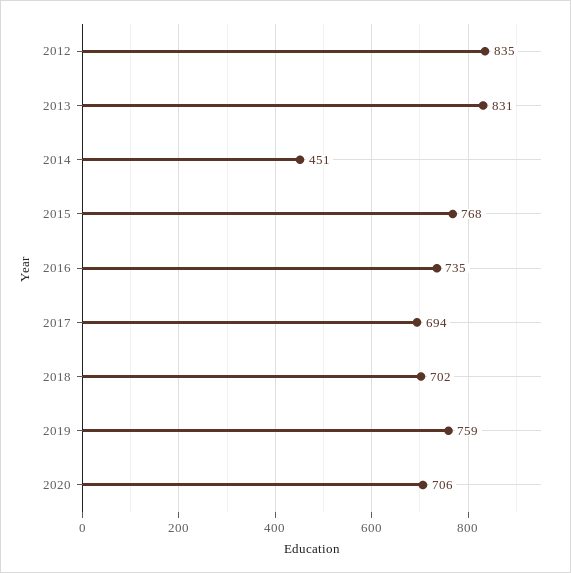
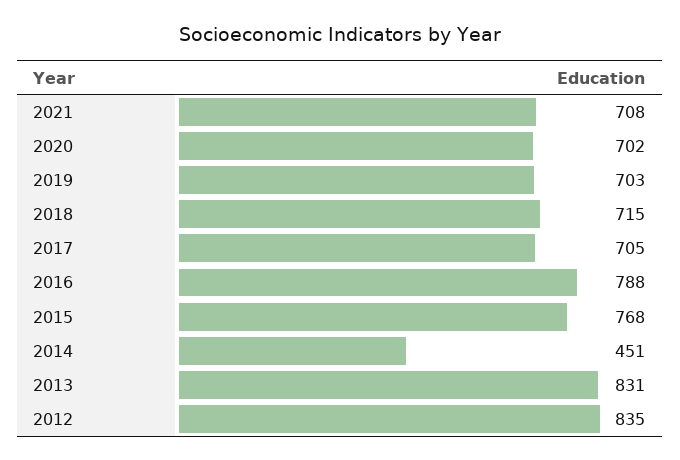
2016: 735 -> 788
2017: 694 -> 705
2018: 702 -> 715
2019: 759 -> 703
2020: 706 -> 702
2021: none -> 708

